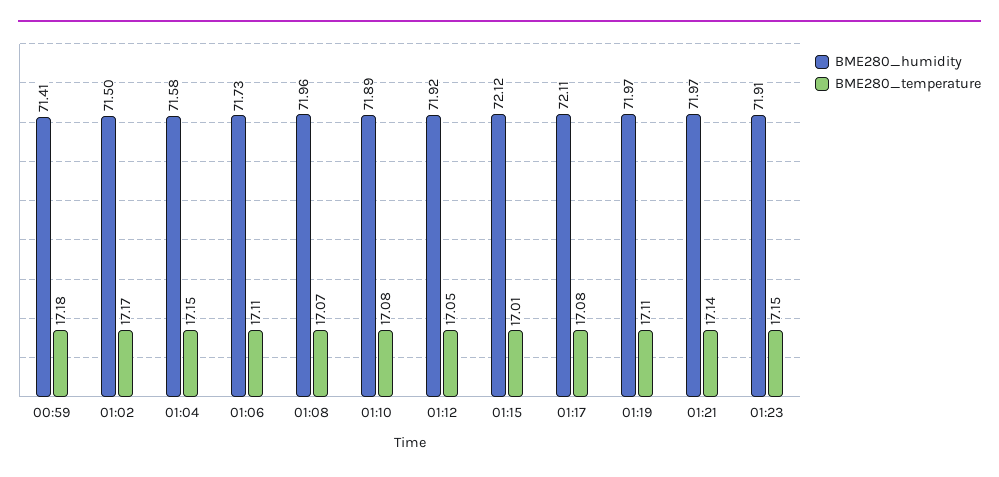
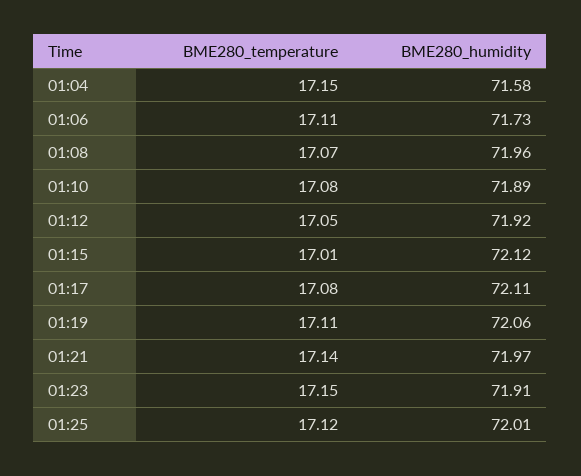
BME280_humidity, 00:59: 71.41 -> none
BME280_temperature, 00:59: 17.18 -> none
BME280_humidity, 01:02: 71.5 -> none
BME280_temperature, 01:02: 17.17 -> none
BME280_humidity, 01:19: 71.97 -> 72.06
BME280_temperature, 01:25: none -> 17.12
BME280_humidity, 01:25: none -> 72.01

